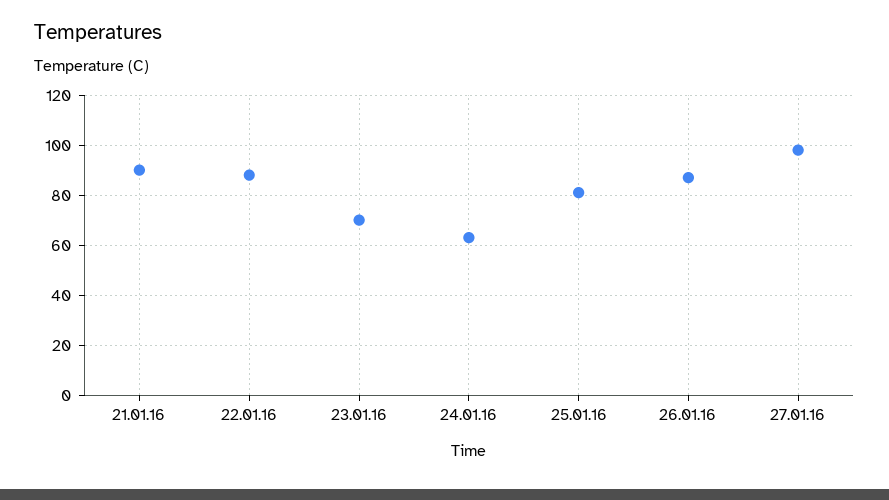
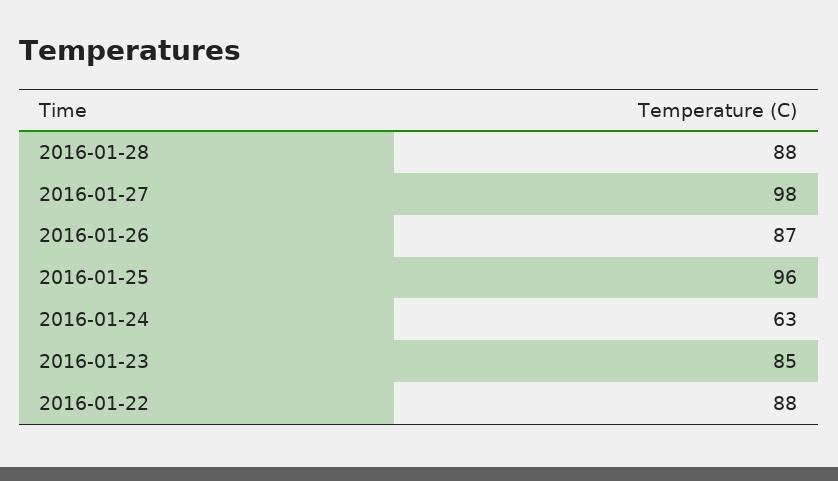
21.01.16: 90 -> none
23.01.16: 70 -> 85
25.01.16: 80 -> 96
2016-01-28: none -> 88

